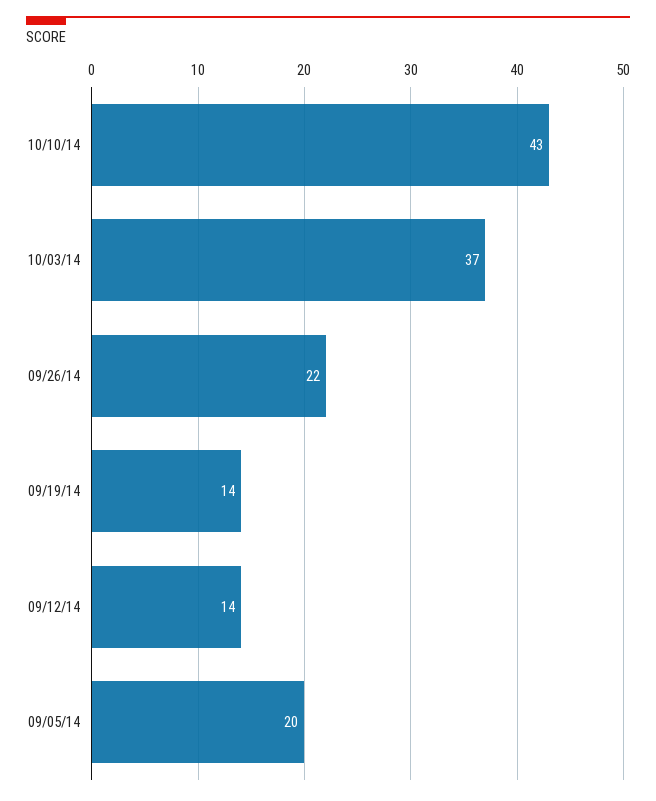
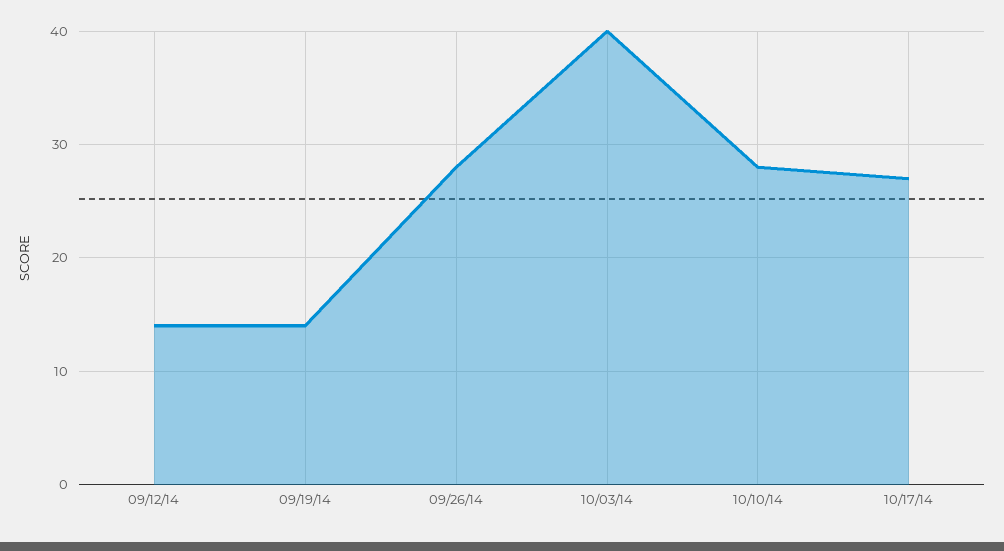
10/10/14: 43 -> 28
10/03/14: 37 -> 40
09/26/14: 22 -> 28
09/05/14: 20 -> none
10/17/14: none -> 27

